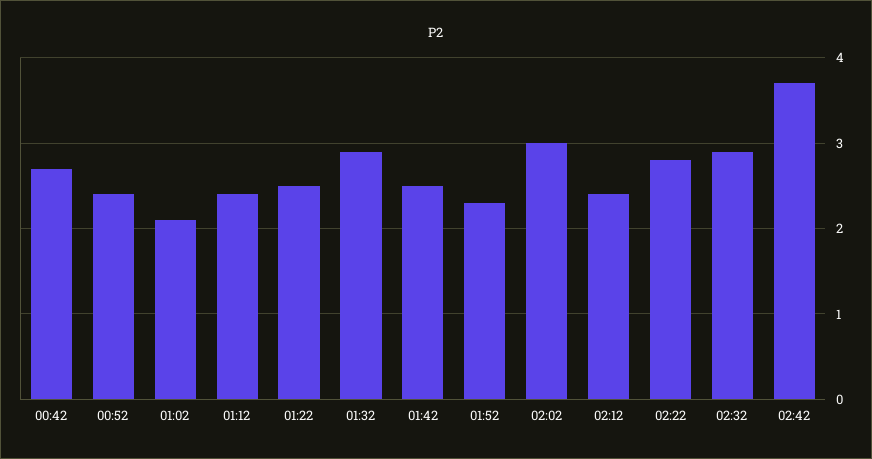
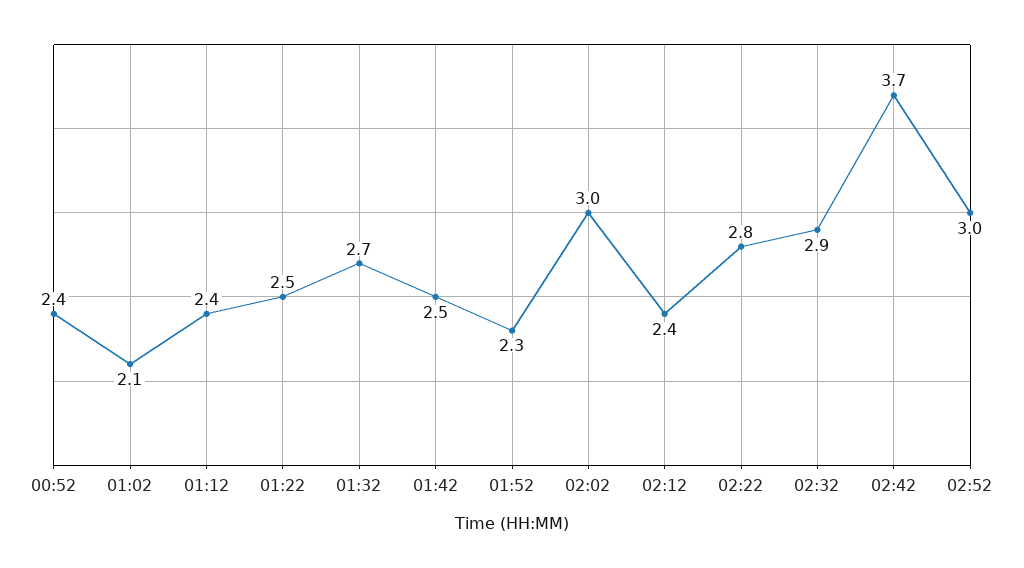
00:42: 2.7 -> none
01:32: 2.9 -> 2.7
02:52: none -> 3

